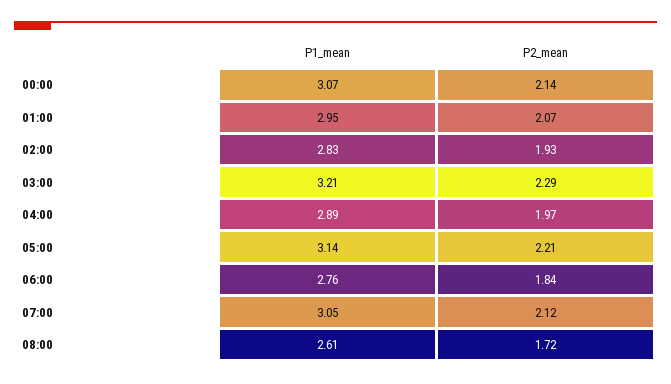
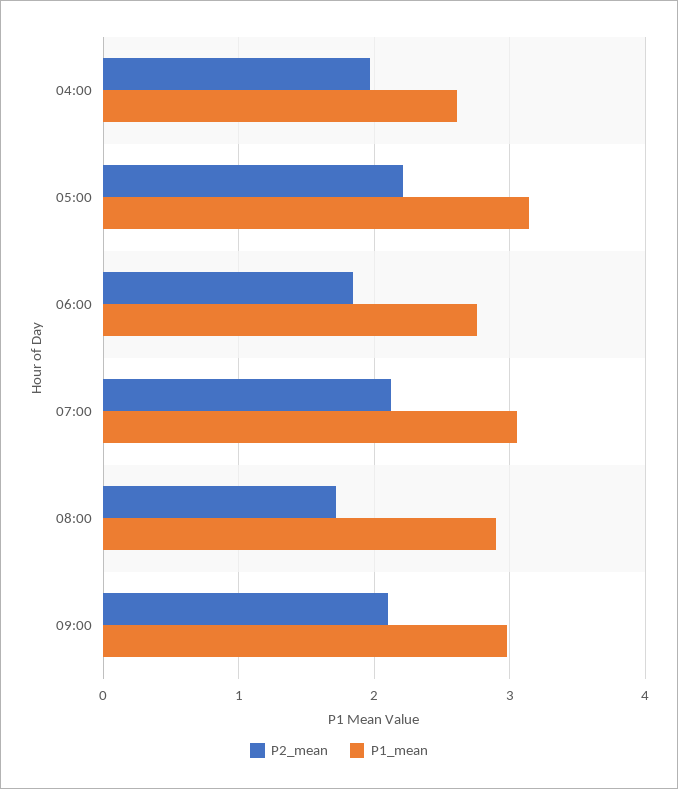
P1_mean, 00:00: 3.07 -> none
P2_mean, 00:00: 2.14 -> none
P1_mean, 01:00: 2.95 -> none
P2_mean, 01:00: 2.07 -> none
P1_mean, 02:00: 2.83 -> none
P2_mean, 02:00: 1.93 -> none
P1_mean, 03:00: 3.21 -> none
P2_mean, 03:00: 2.29 -> none
P1_mean, 04:00: 2.89 -> 2.6
P1_mean, 08:00: 2.61 -> 2.9
P2_mean, 09:00: none -> 2.1
P1_mean, 09:00: none -> 3

